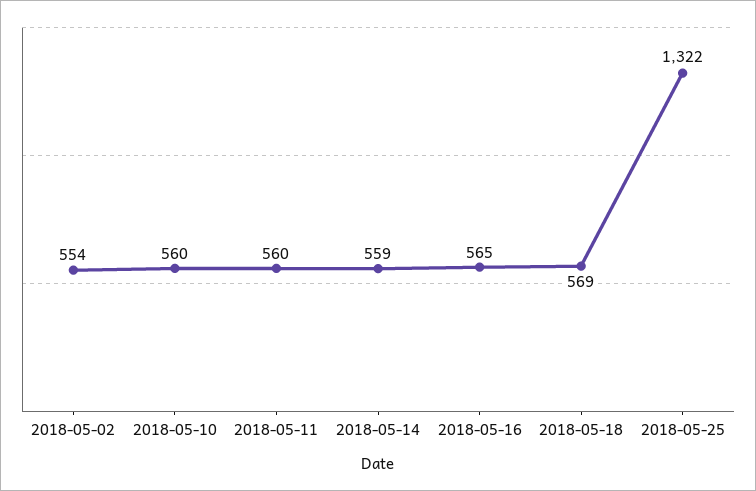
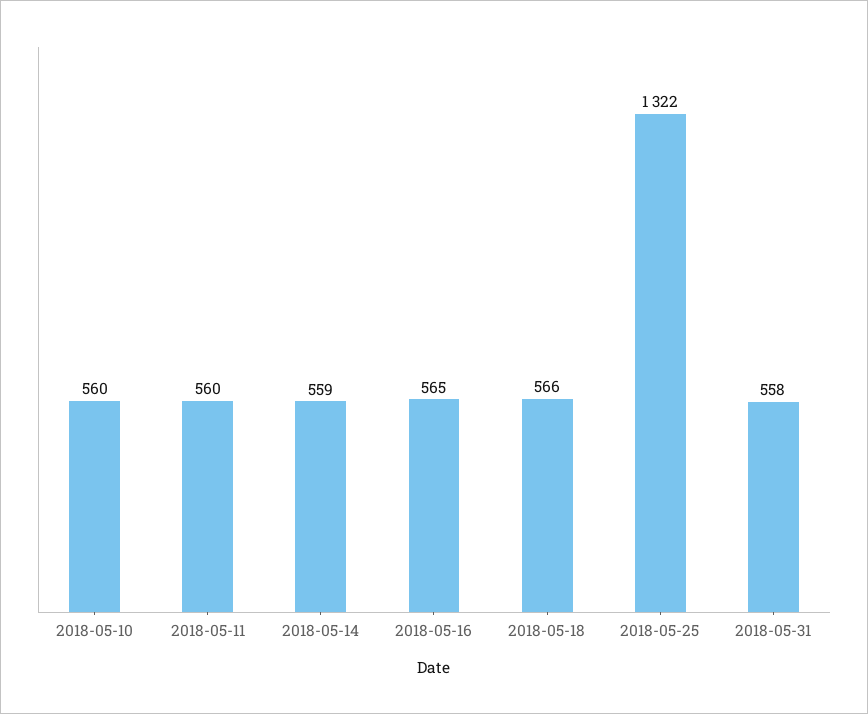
2018-05-02: 554 -> none
2018-05-18: 569 -> 566
2018-05-31: none -> 558

